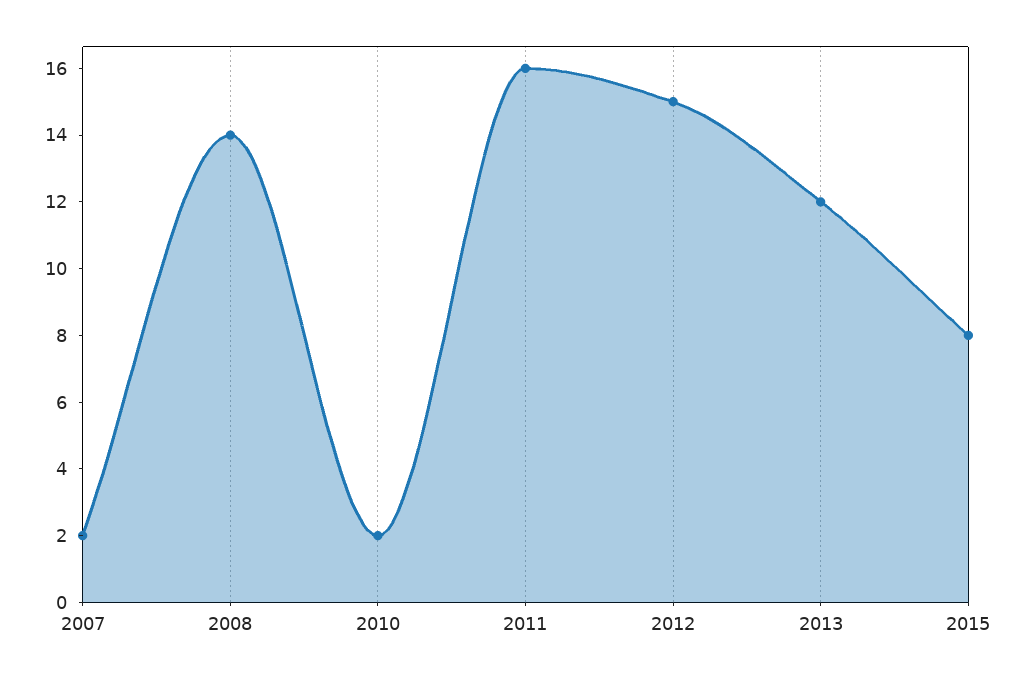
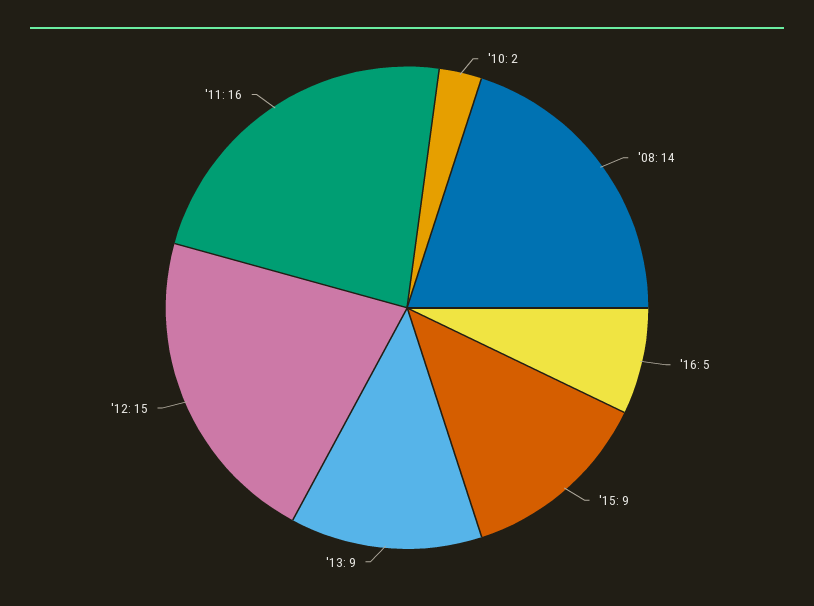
2007: 2 -> none
2013: 12 -> 9
2015: 8 -> 9
'16: none -> 5

